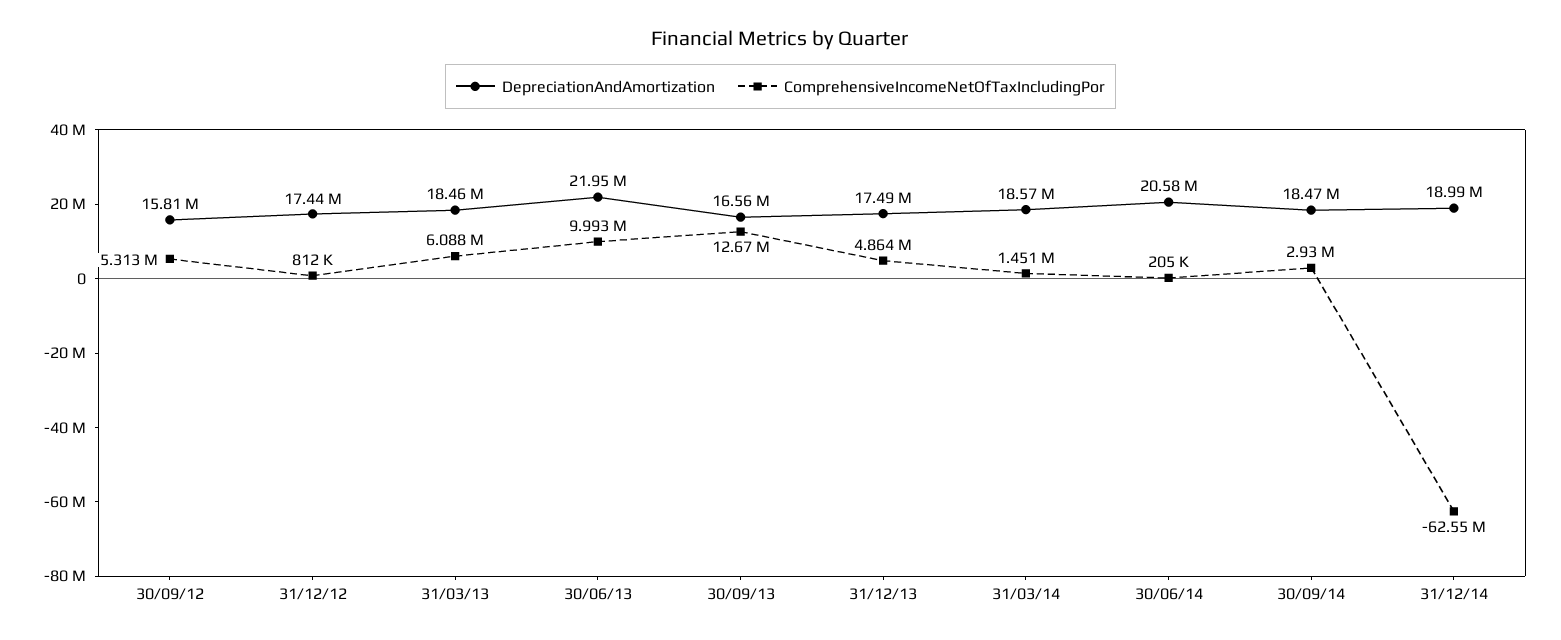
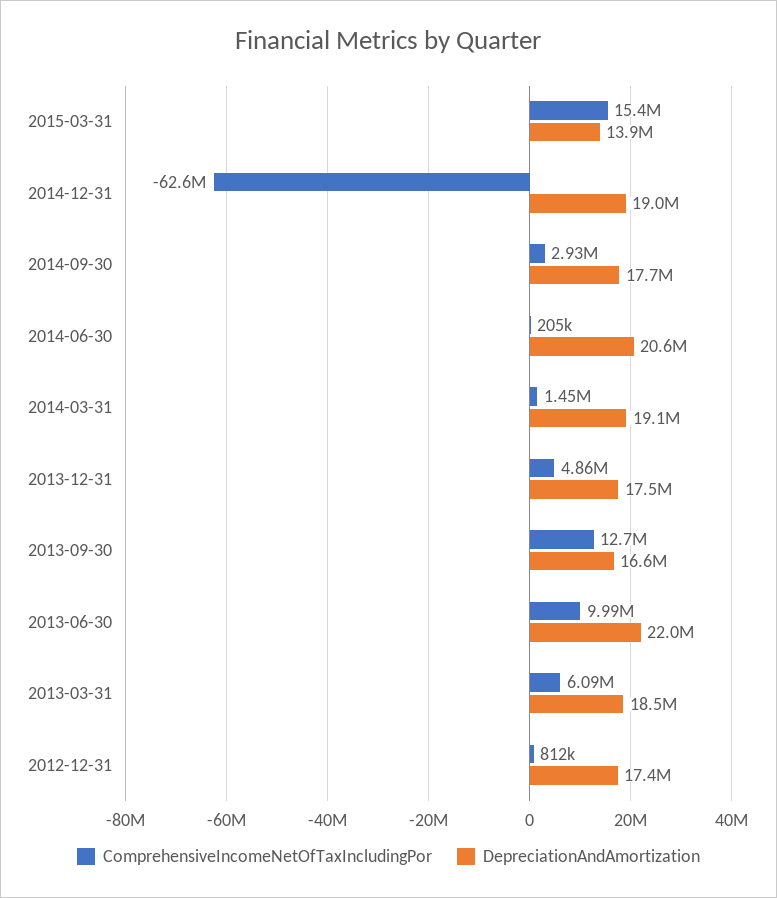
DepreciationAndAmortization, 30/09/12: 15810000 -> none
ComprehensiveIncomeNetOfTaxIncludingPor, 30/09/12: 5313000 -> none
DepreciationAndAmortization, 31/03/14: 18570000 -> 19100000
DepreciationAndAmortization, 30/09/14: 18470000 -> 17700000
ComprehensiveIncomeNetOfTaxIncludingPor, 2015-03-31: none -> 15400000
DepreciationAndAmortization, 2015-03-31: none -> 13900000

